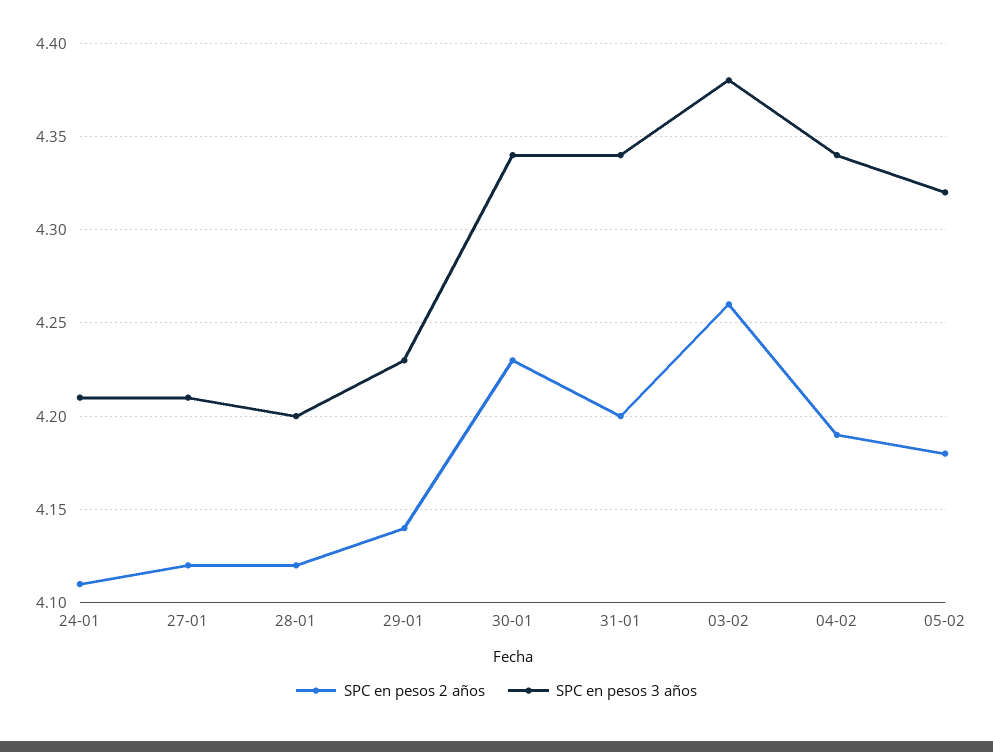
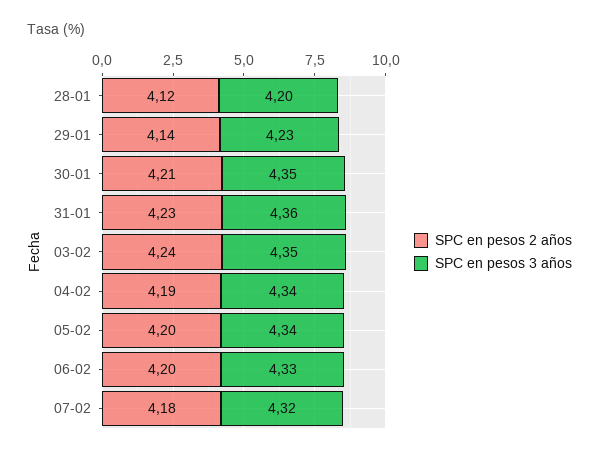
SPC en pesos 2 años, 24-01: 4.11 -> none
SPC en pesos 3 años, 24-01: 4.21 -> none
SPC en pesos 2 años, 27-01: 4.12 -> none
SPC en pesos 3 años, 27-01: 4.21 -> none
SPC en pesos 2 años, 30-01: 4.23 -> 4.21
SPC en pesos 3 años, 30-01: 4.34 -> 4.35
SPC en pesos 2 años, 31-01: 4.2 -> 4.23
SPC en pesos 3 años, 31-01: 4.34 -> 4.36
SPC en pesos 2 años, 03-02: 4.26 -> 4.24
SPC en pesos 3 años, 03-02: 4.38 -> 4.35
SPC en pesos 2 años, 05-02: 4.18 -> 4.2
SPC en pesos 3 años, 05-02: 4.32 -> 4.34
SPC en pesos 2 años, 06-02: none -> 4.2
SPC en pesos 3 años, 06-02: none -> 4.33
SPC en pesos 2 años, 07-02: none -> 4.18
SPC en pesos 3 años, 07-02: none -> 4.32

